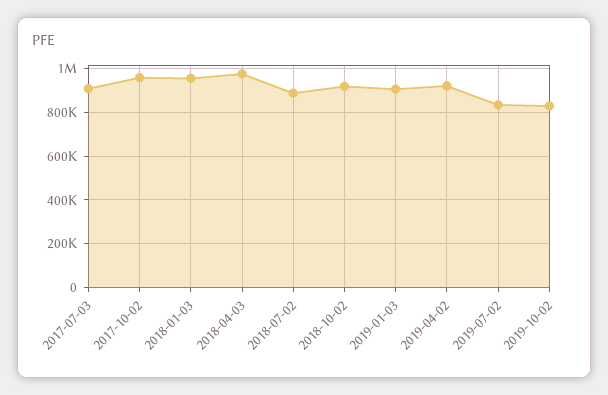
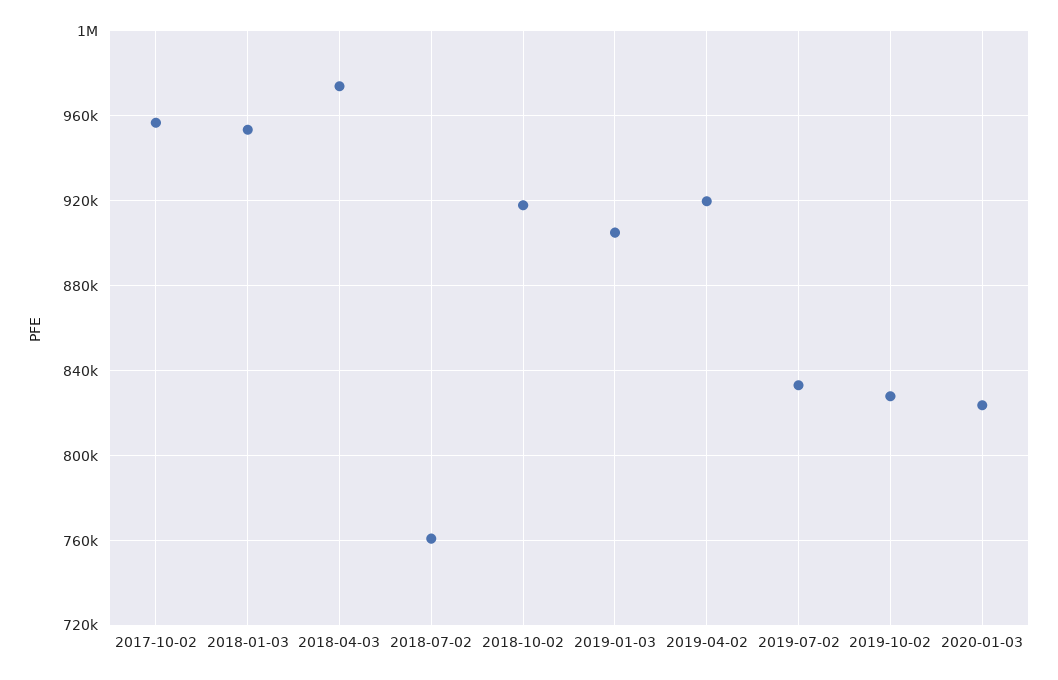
2017-07-03: 900000 -> none
2018-07-02: 900000 -> 760000
2020-01-03: none -> 825000

